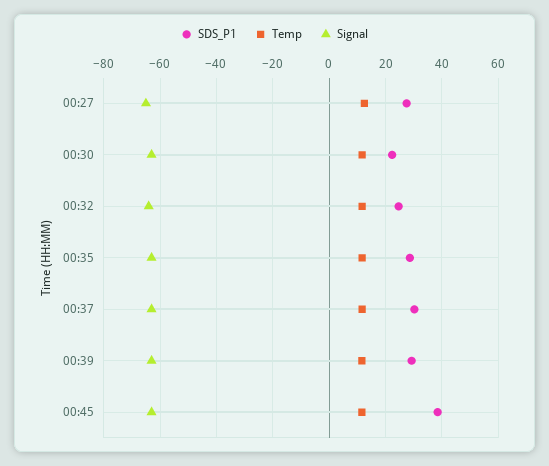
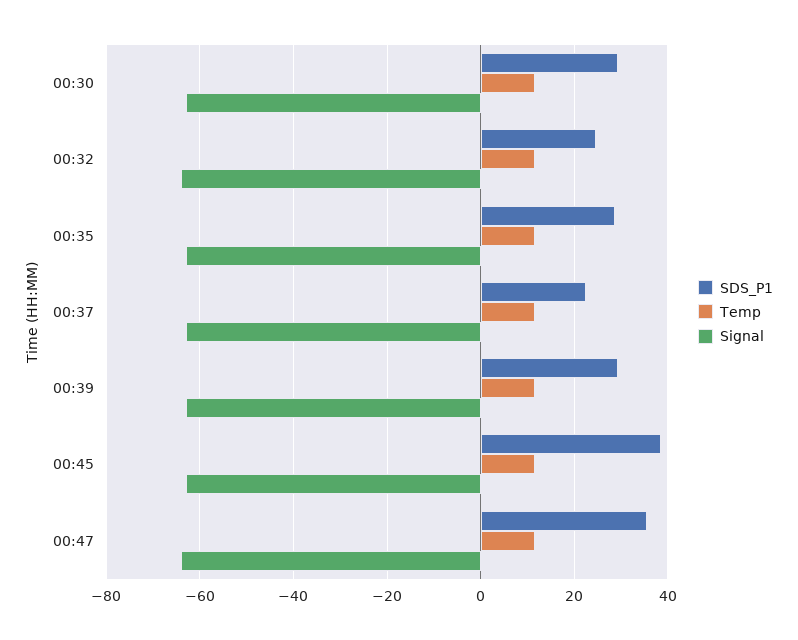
SDS_P1, 00:27: 27.5 -> none
Temp, 00:27: 12.5 -> none
Signal, 00:27: -65 -> none
SDS_P1, 00:30: 22.5 -> 30
SDS_P1, 00:37: 30 -> 22
SDS_P1, 00:47: none -> 36
Temp, 00:47: none -> 12
Signal, 00:47: none -> -64

